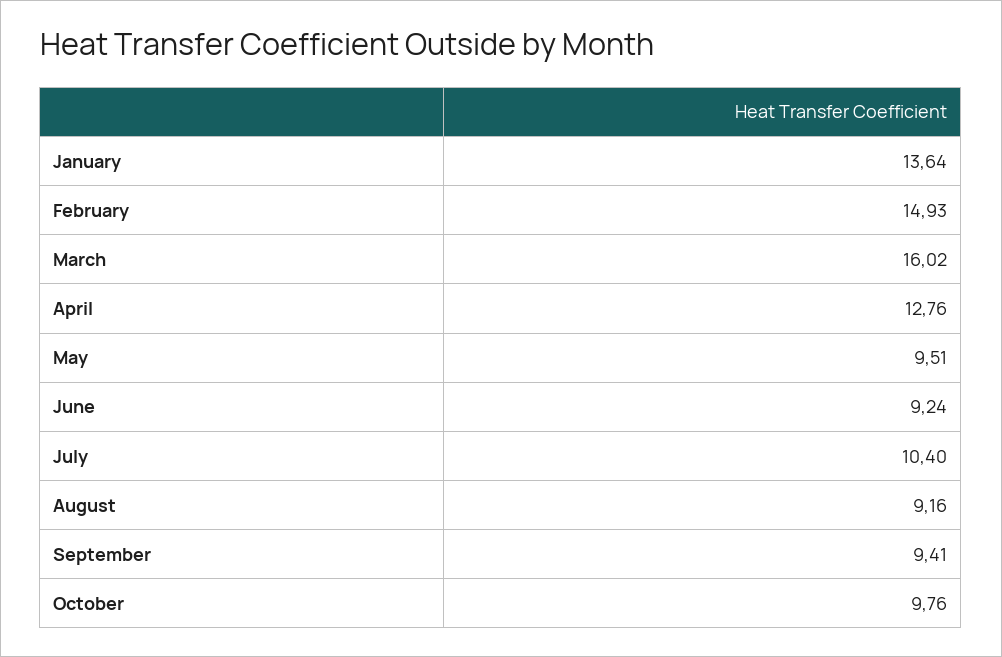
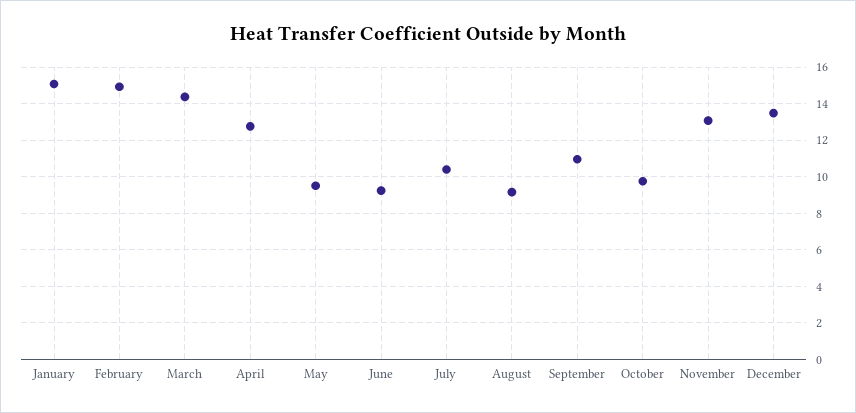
January: 13.64 -> 15
March: 16.02 -> 14.5
September: 9.41 -> 11
November: none -> 13
December: none -> 13.5

